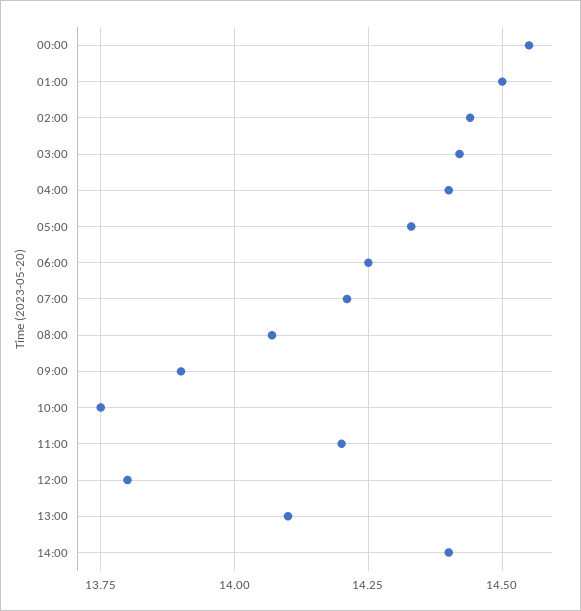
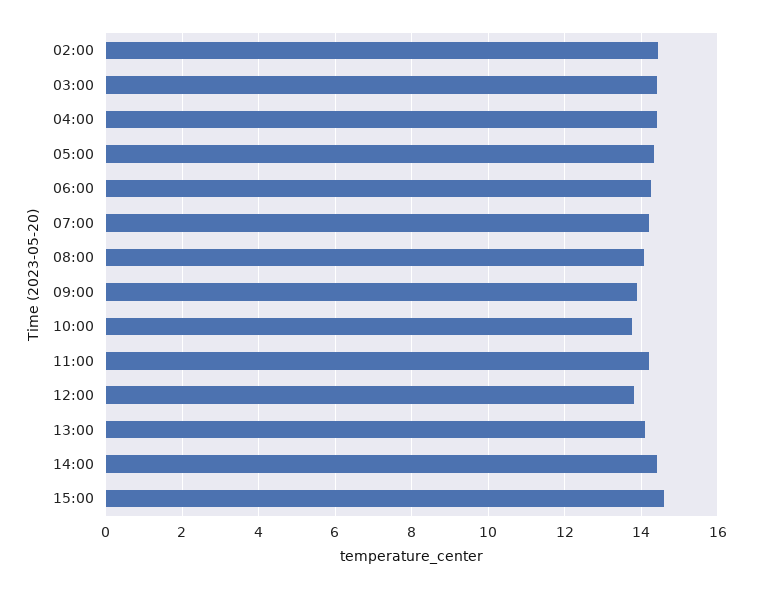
00:00: 14.55 -> none
01:00: 14.5 -> none
15:00: none -> 14.6

